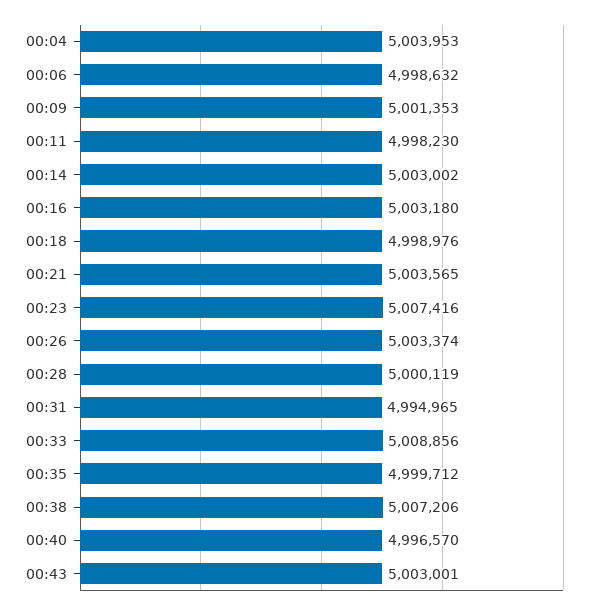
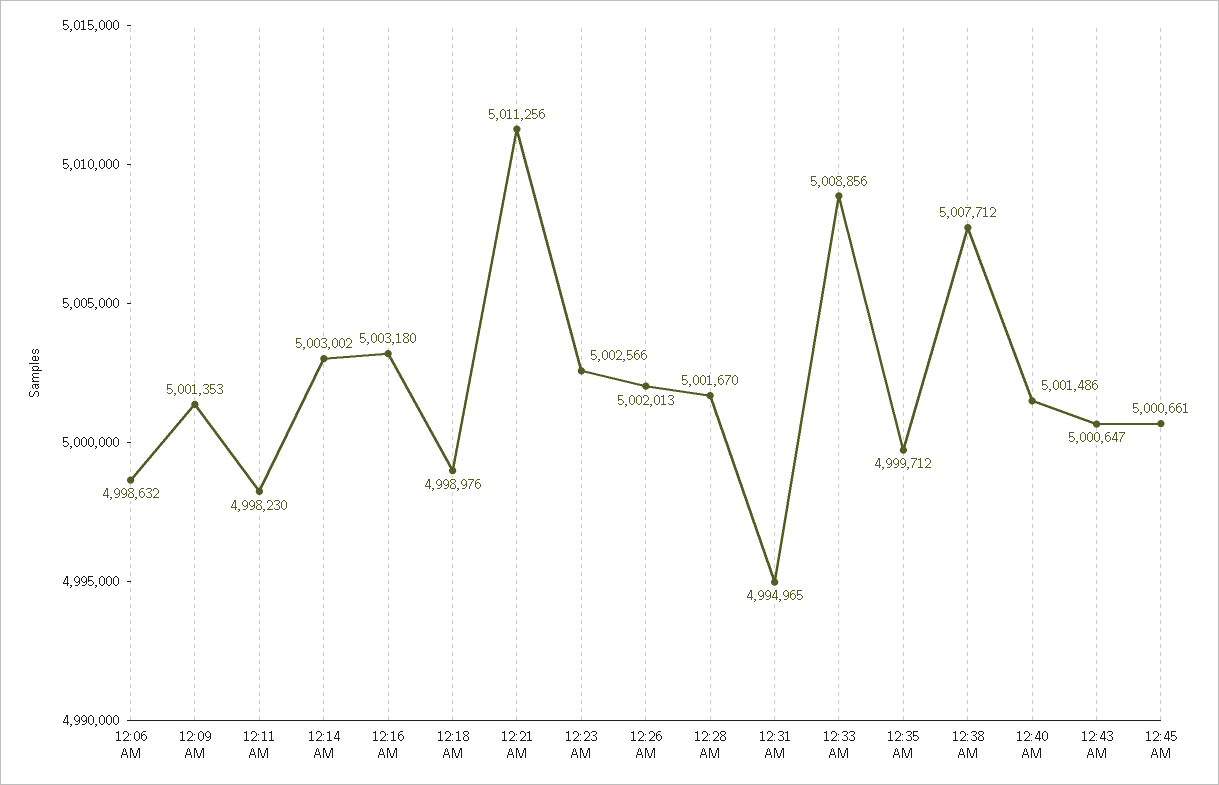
00:04: 5003953 -> none
00:21: 5003565 -> 5011256
00:23: 5007416 -> 5002566
00:26: 5003374 -> 5002013
00:28: 5000119 -> 5001670
00:38: 5007206 -> 5007712
00:40: 4996570 -> 5001486
00:43: 5003001 -> 5000647
12:45 AM: none -> 5000661

